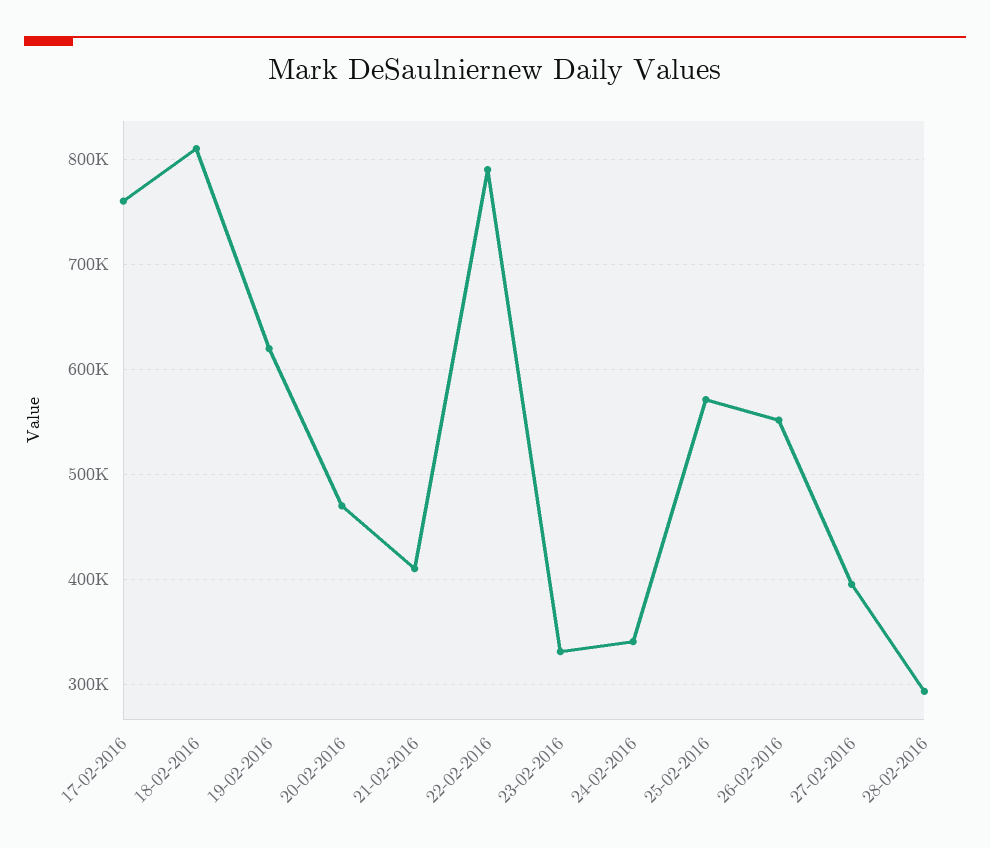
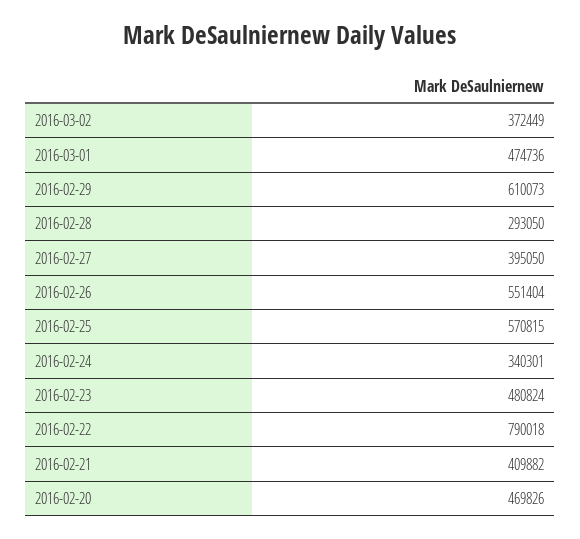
17-02-2016: 760000 -> none
18-02-2016: 810000 -> none
19-02-2016: 620000 -> none
23-02-2016: 330000 -> 480824
2016-03-02: none -> 372449
2016-03-01: none -> 474736
2016-02-29: none -> 610073

